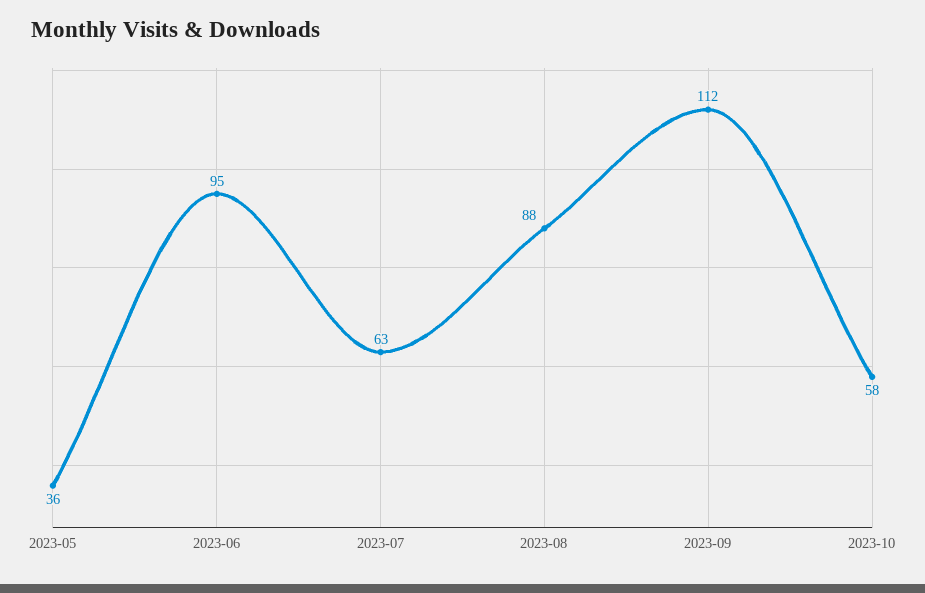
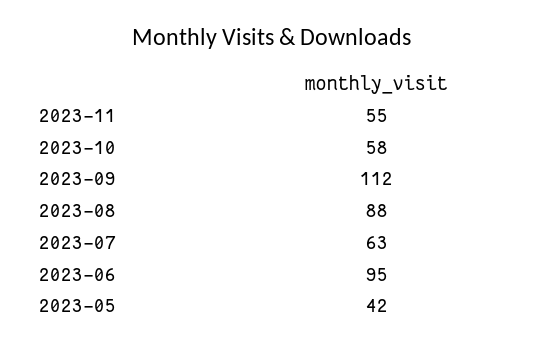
2023-05: 36 -> 42
2023-11: none -> 55

